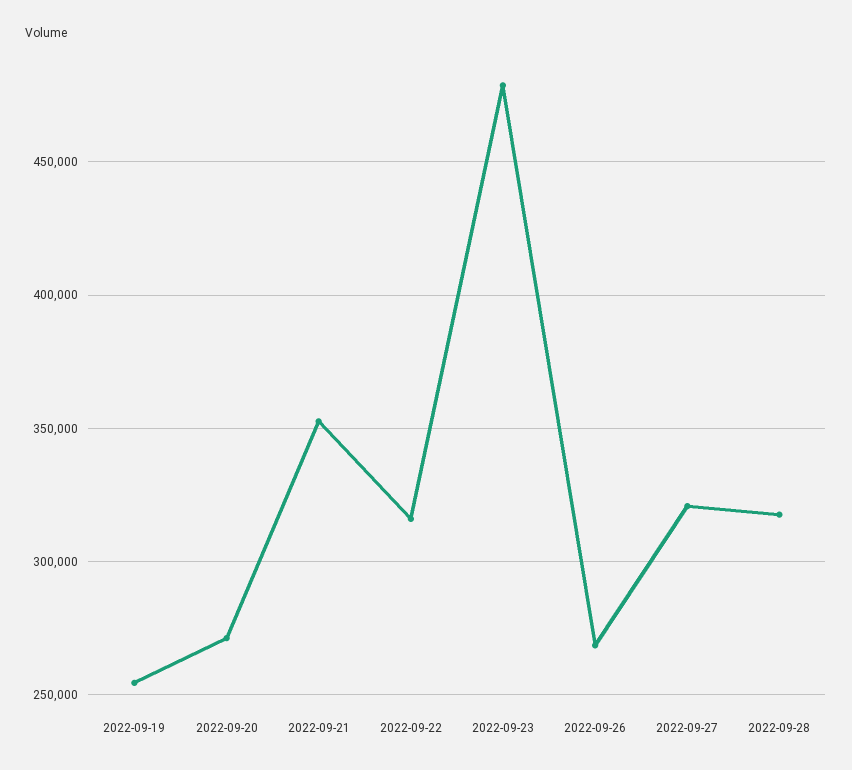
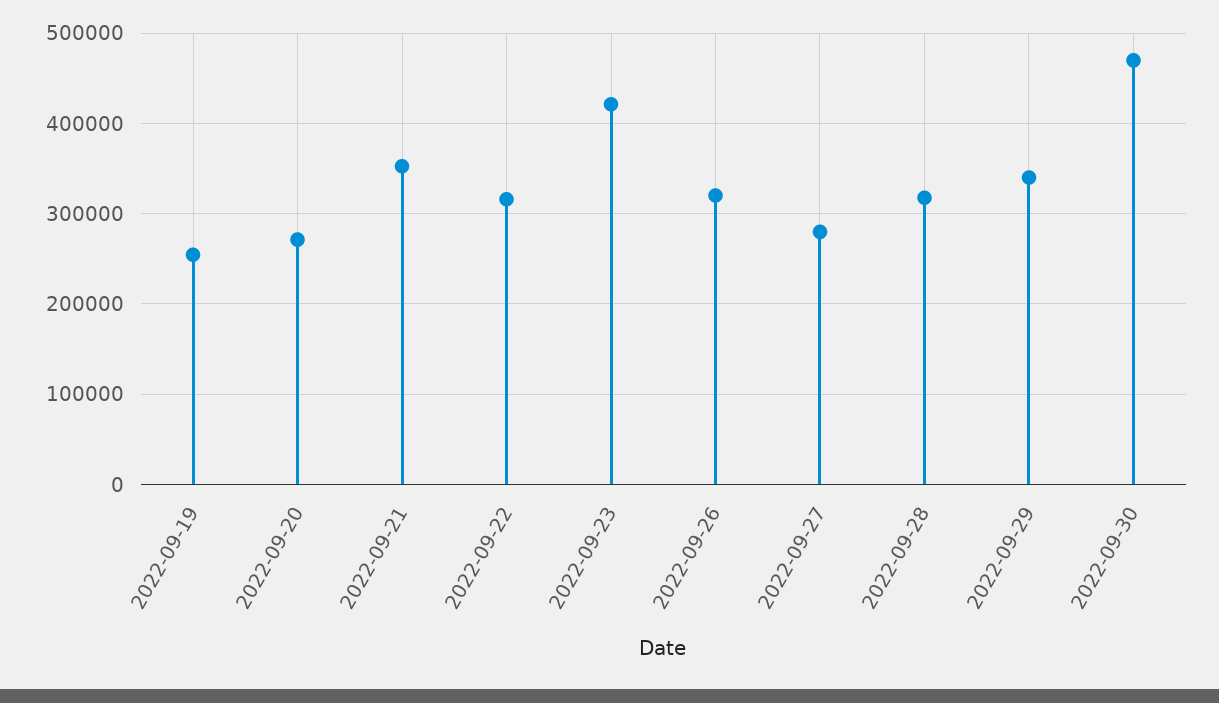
2022-09-23: 480000 -> 420000
2022-09-26: 270000 -> 320000
2022-09-27: 320000 -> 280000
2022-09-29: none -> 340000
2022-09-30: none -> 470000

